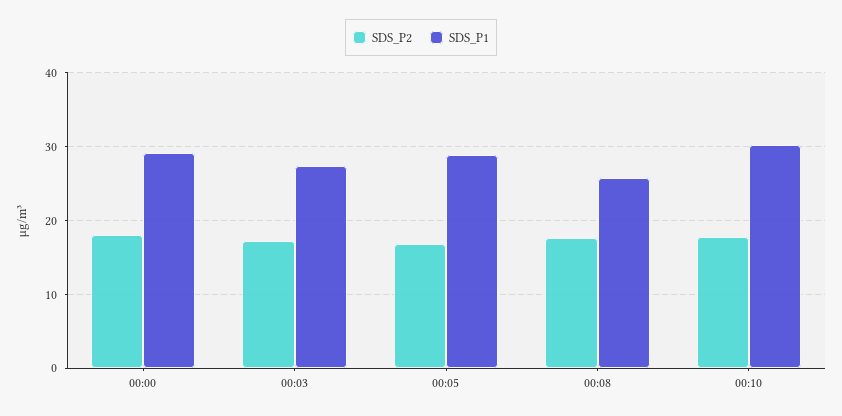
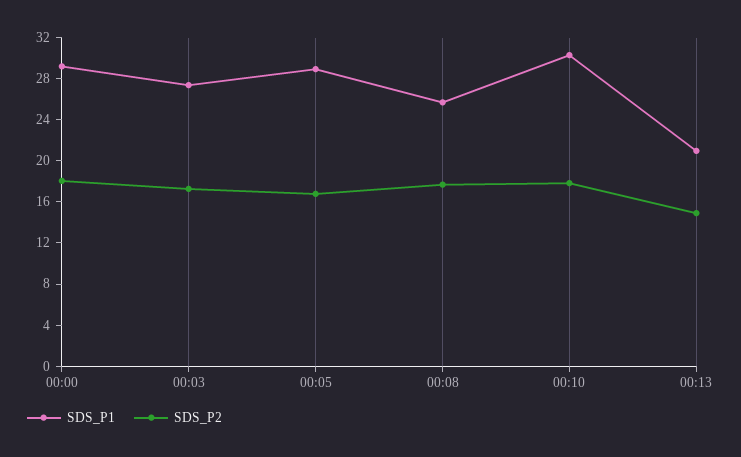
SDS_P1, 00:13: none -> 21
SDS_P2, 00:13: none -> 15

